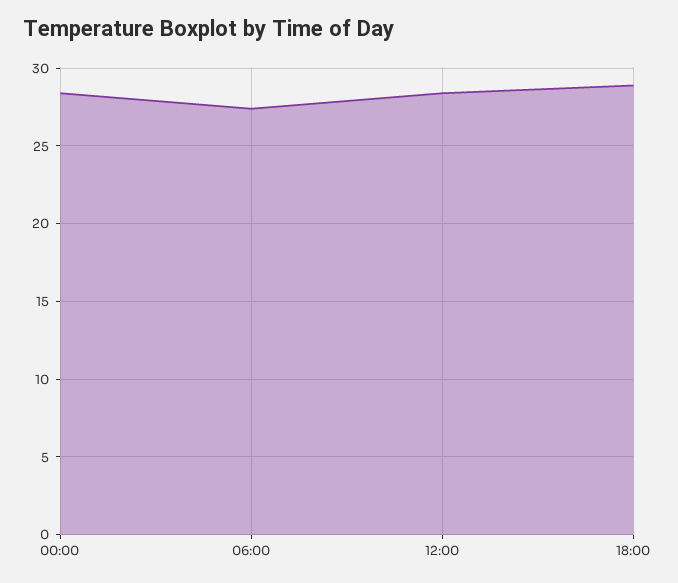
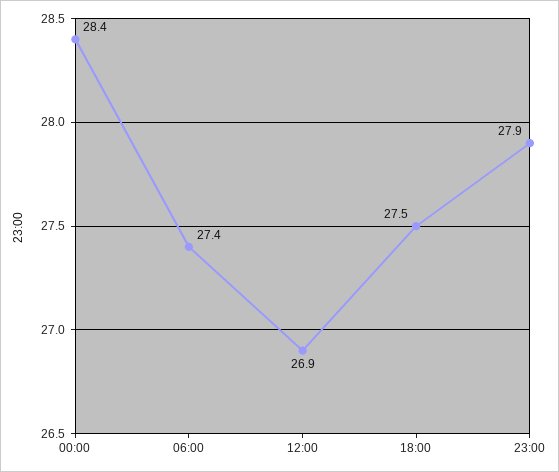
12:00: 28.5 -> 26.9
18:00: 29 -> 27.5
23:00: none -> 27.9

